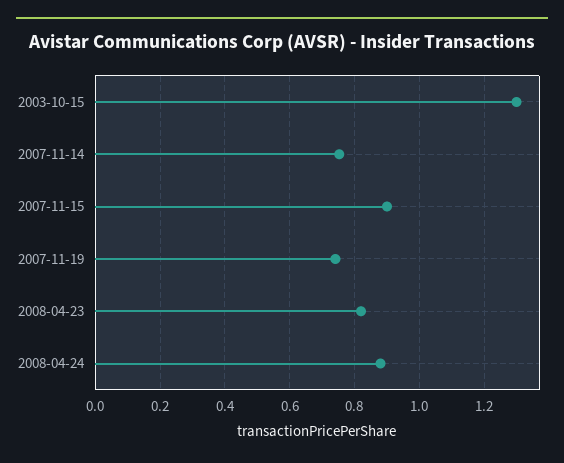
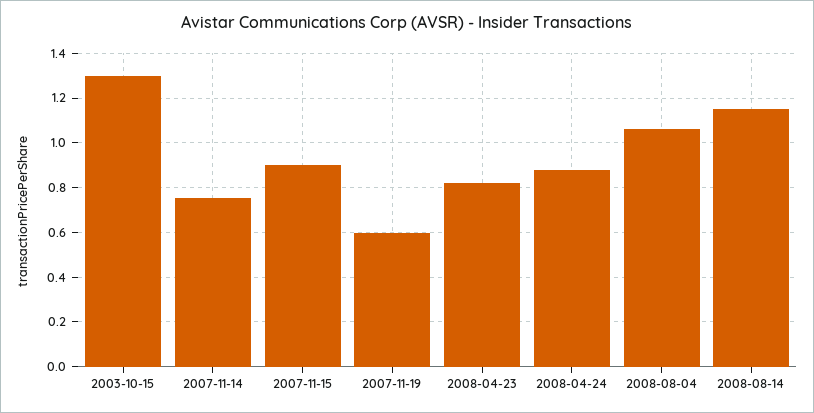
2007-11-19: 0.74 -> 0.6
2008-08-04: none -> 1.05
2008-08-14: none -> 1.15

